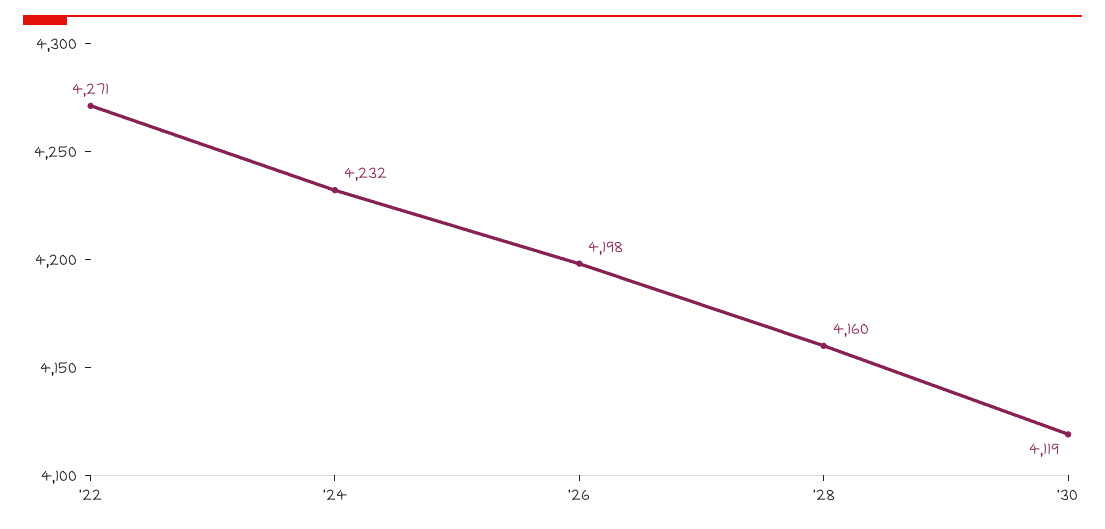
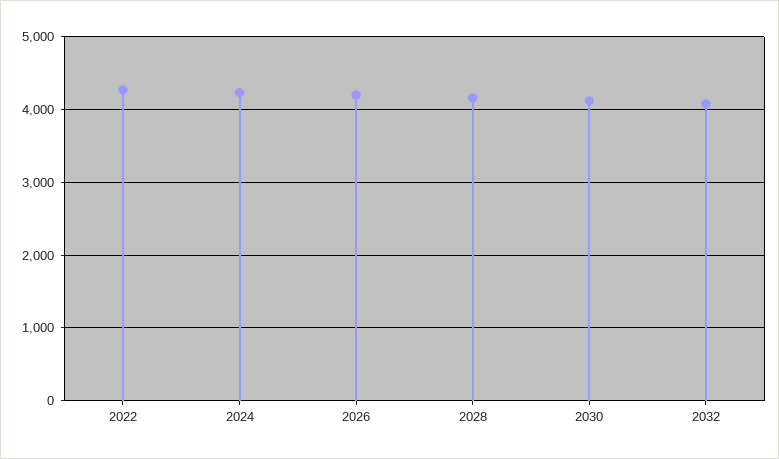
2032: none -> 4100

